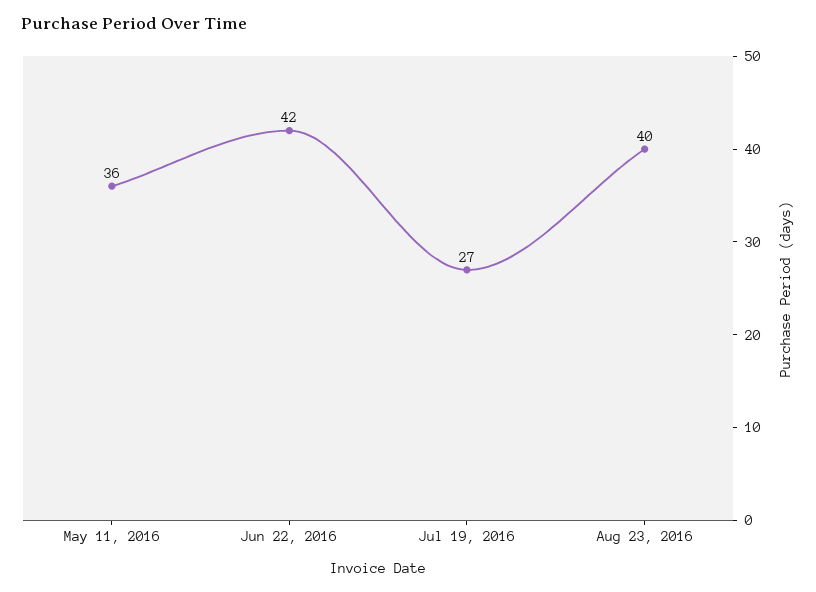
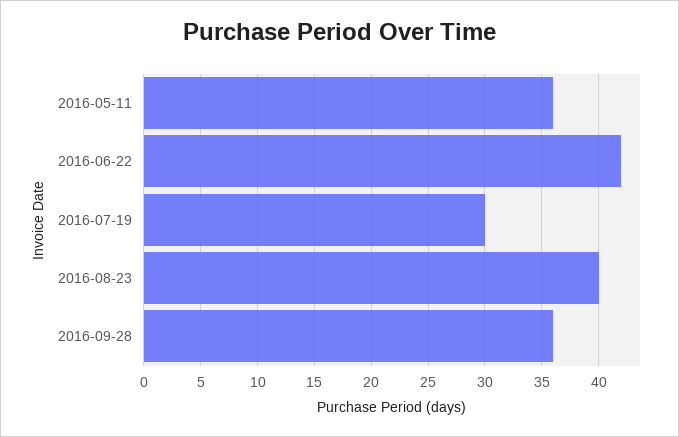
Jul 19, 2016: 27 -> 30
2016-09-28: none -> 36

